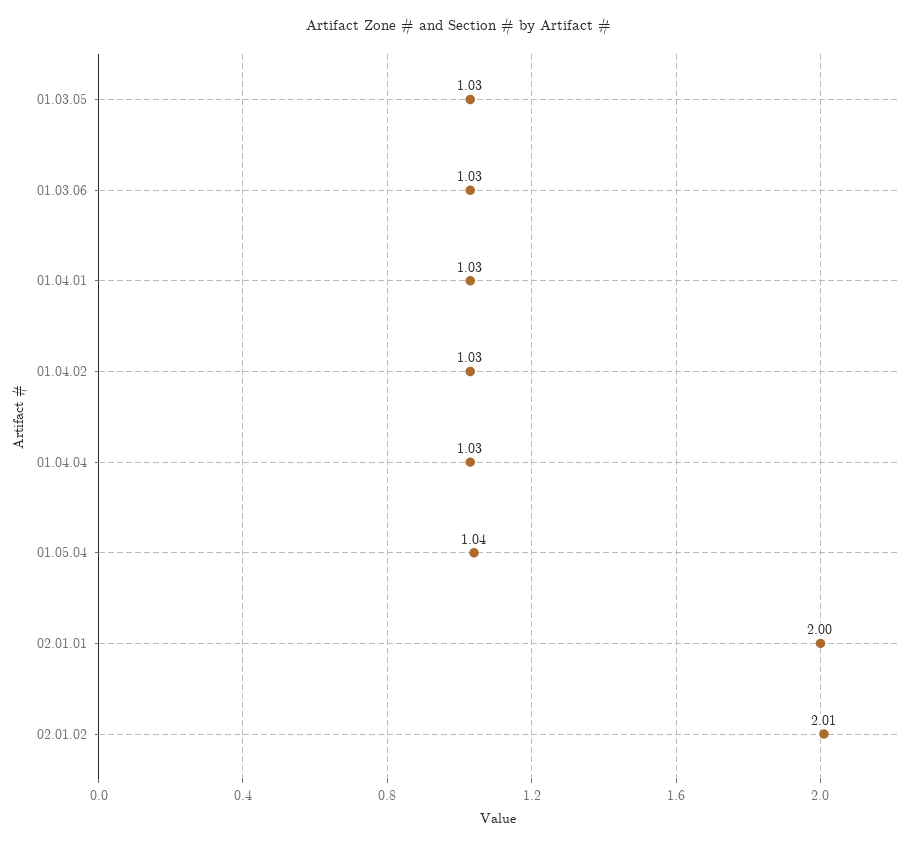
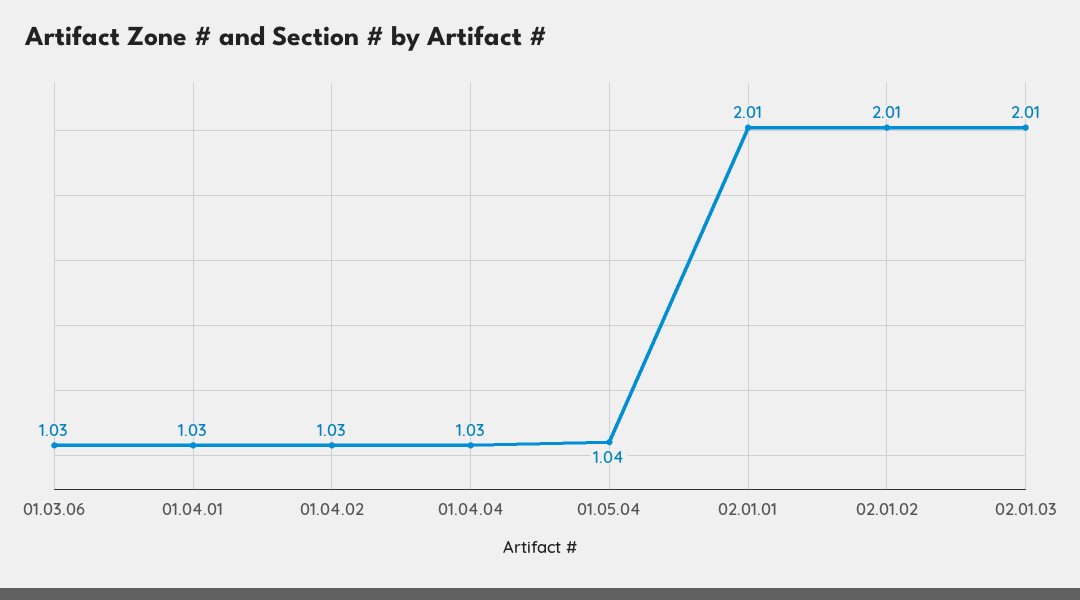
01.03.05: 1.03 -> none
02.01.01: 2 -> 2.01
02.01.03: none -> 2.01

